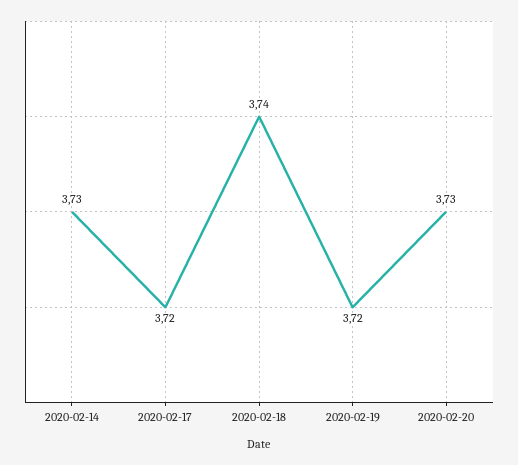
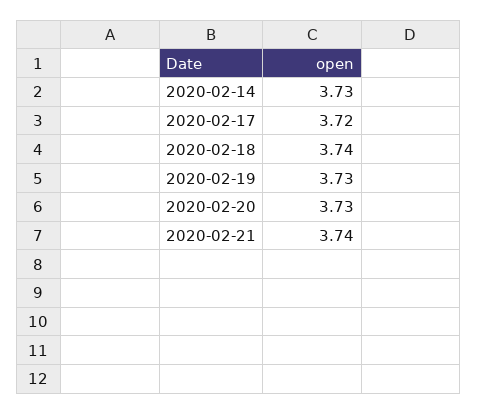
2020-02-19: 3.72 -> 3.73
2020-02-21: none -> 3.74

